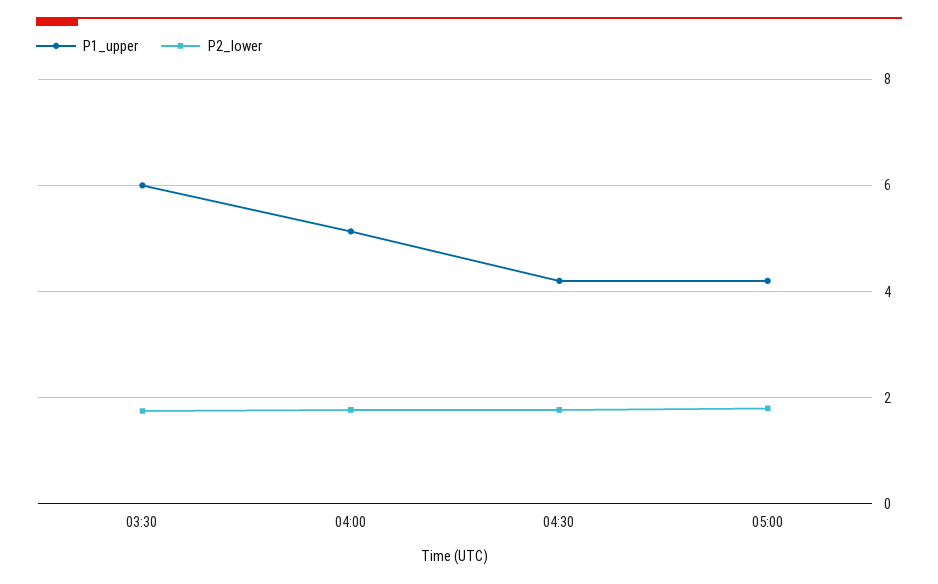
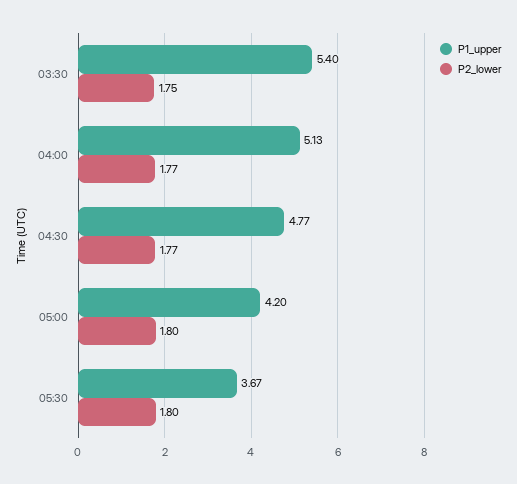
P1_upper, 03:30: 6 -> 5.4
P1_upper, 04:30: 4.2 -> 4.77
P1_upper, 05:30: none -> 3.67
P2_lower, 05:30: none -> 1.8

